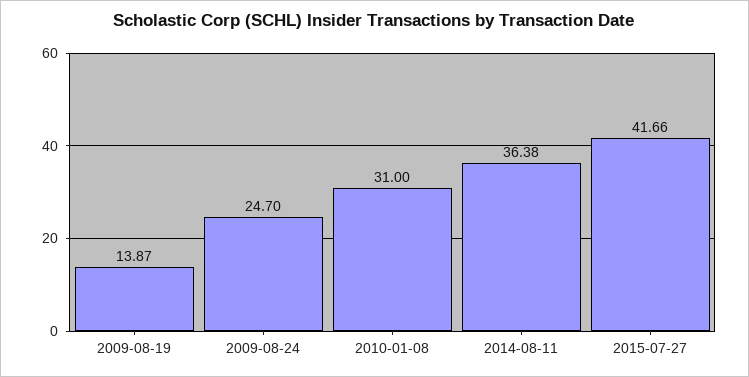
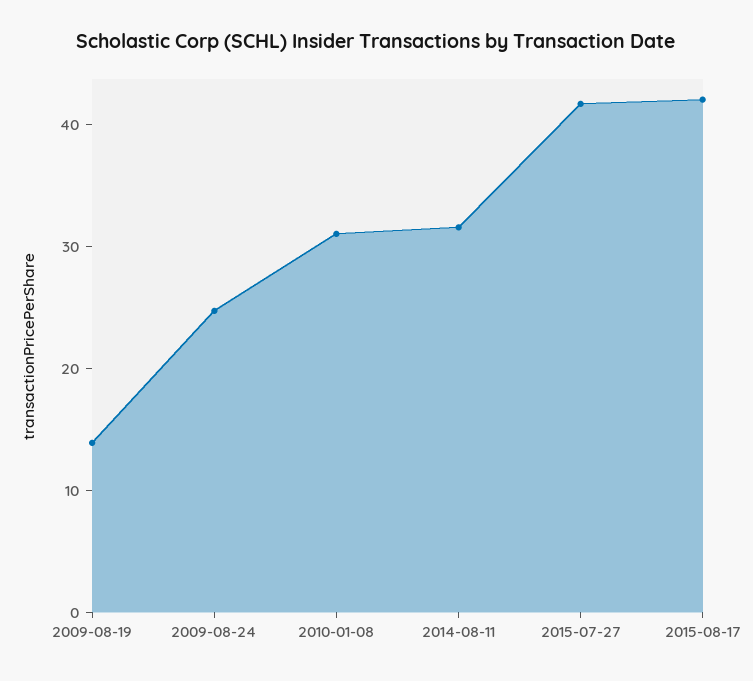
2014-08-11: 36.38 -> 32
2015-08-17: none -> 42

